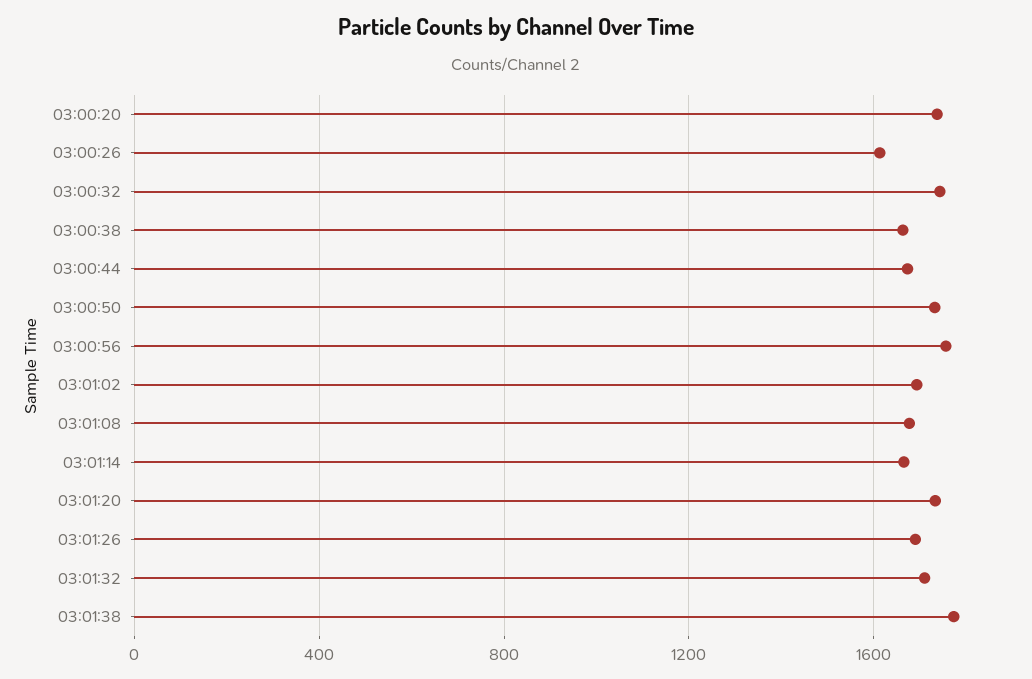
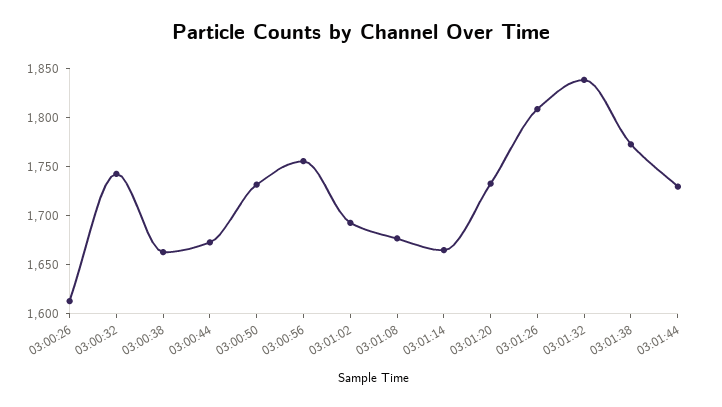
03:00:20: 1750 -> none
03:01:26: 1700 -> 1810
03:01:32: 1700 -> 1840
03:01:44: none -> 1730

